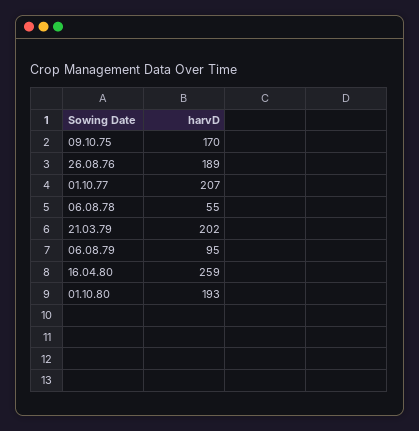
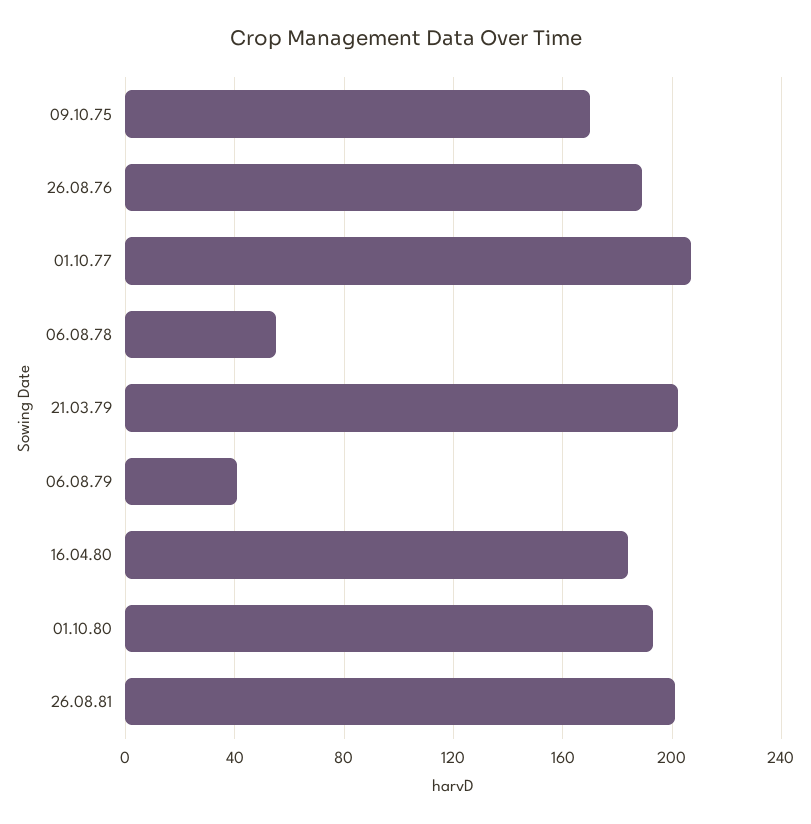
06.08.79: 95 -> 40
16.04.80: 259 -> 185
26.08.81: none -> 200

